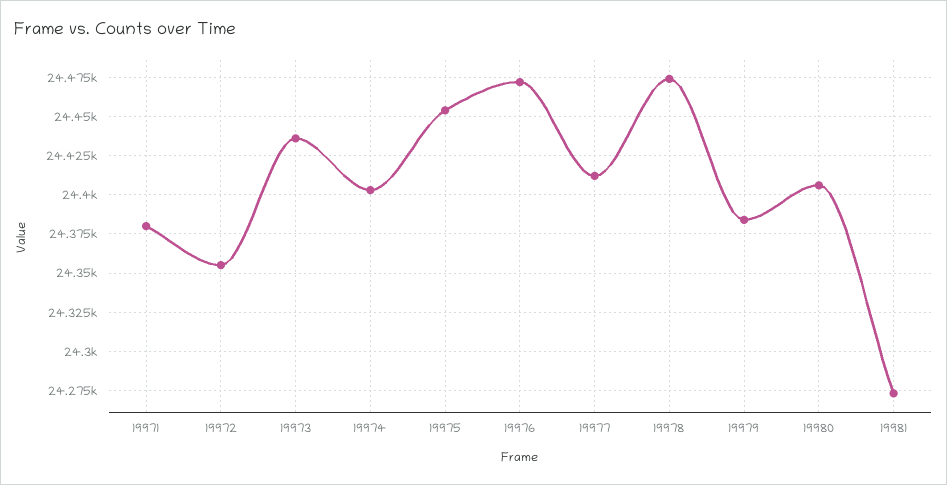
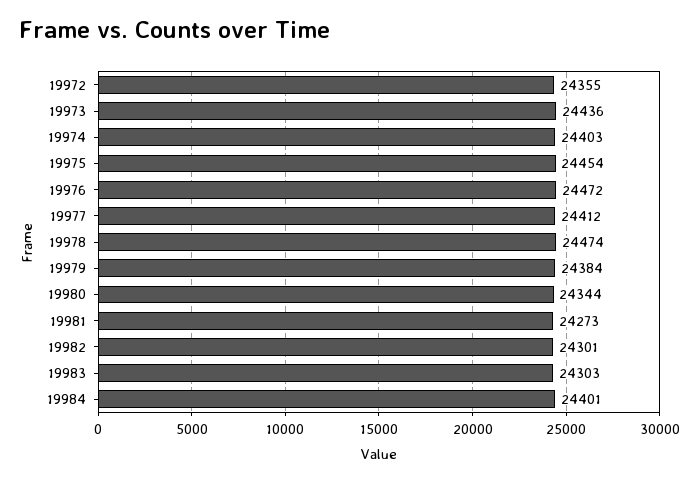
19971: 24380 -> none
19980: 24405 -> 24344
19982: none -> 24301
19983: none -> 24303
19984: none -> 24401

